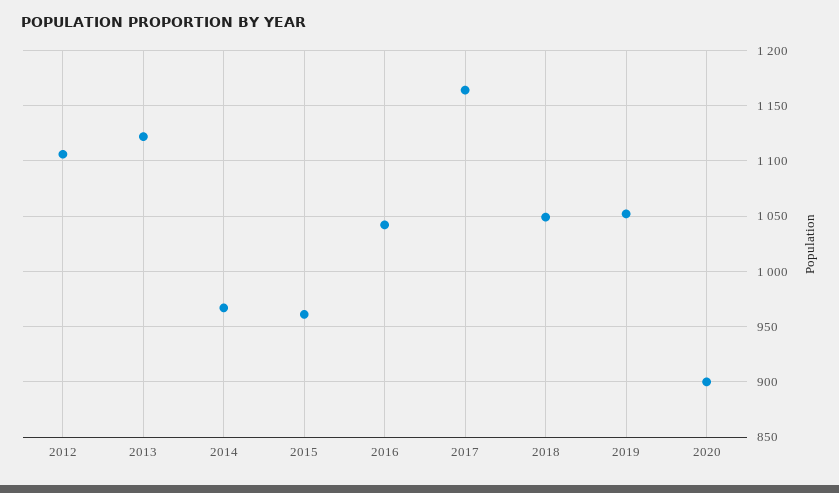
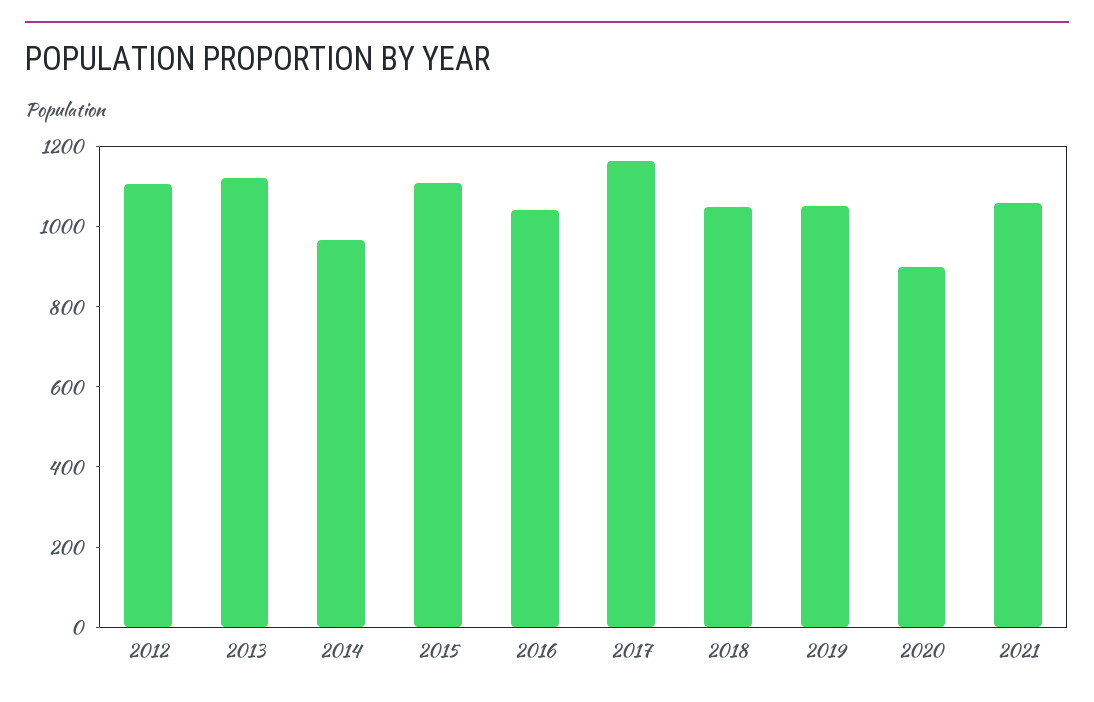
2015: 960 -> 1100
2021: none -> 1050

